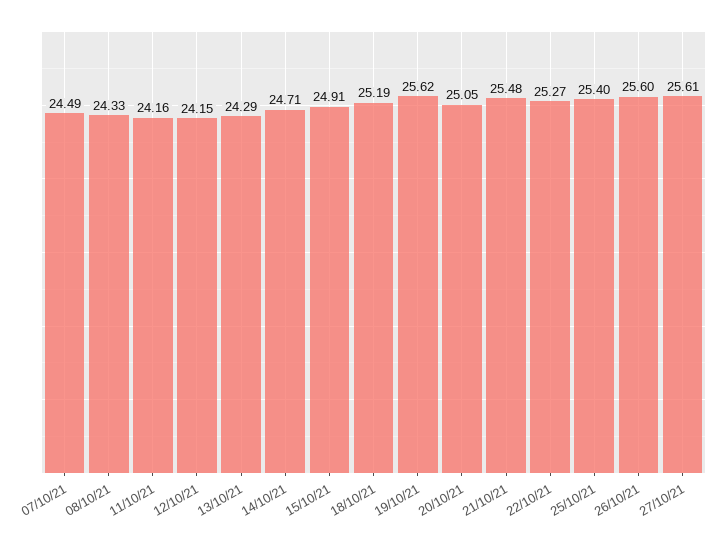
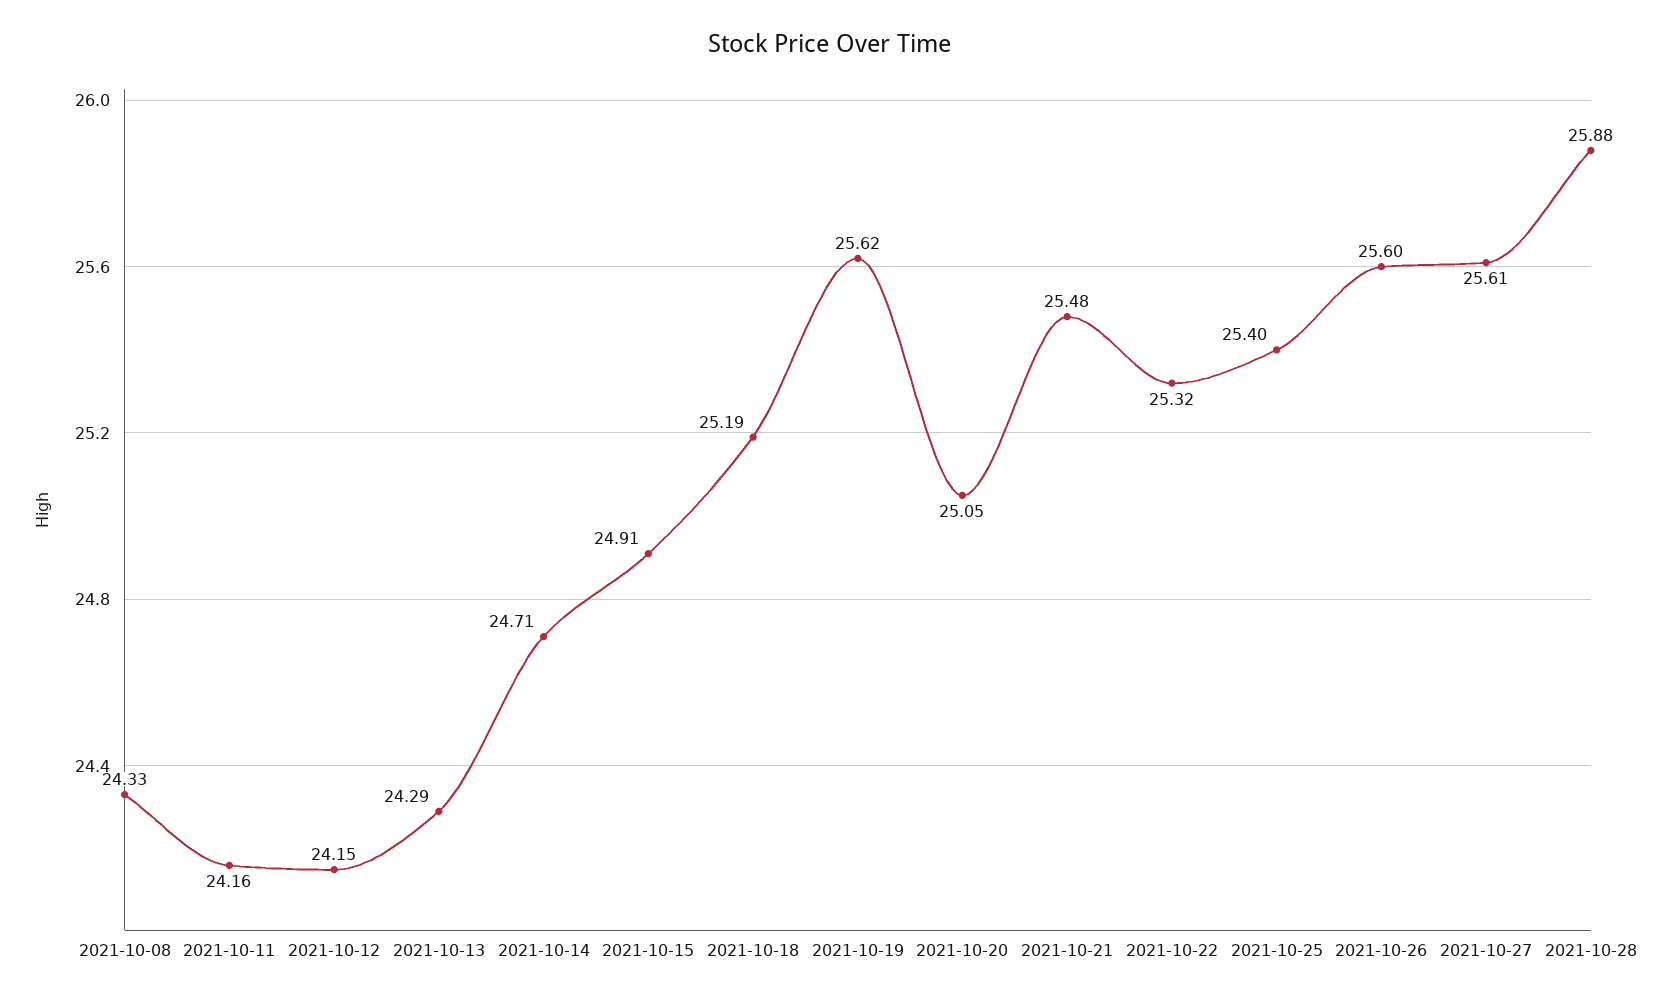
07/10/21: 24.49 -> none
22/10/21: 25.27 -> 25.32
2021-10-28: none -> 25.88

